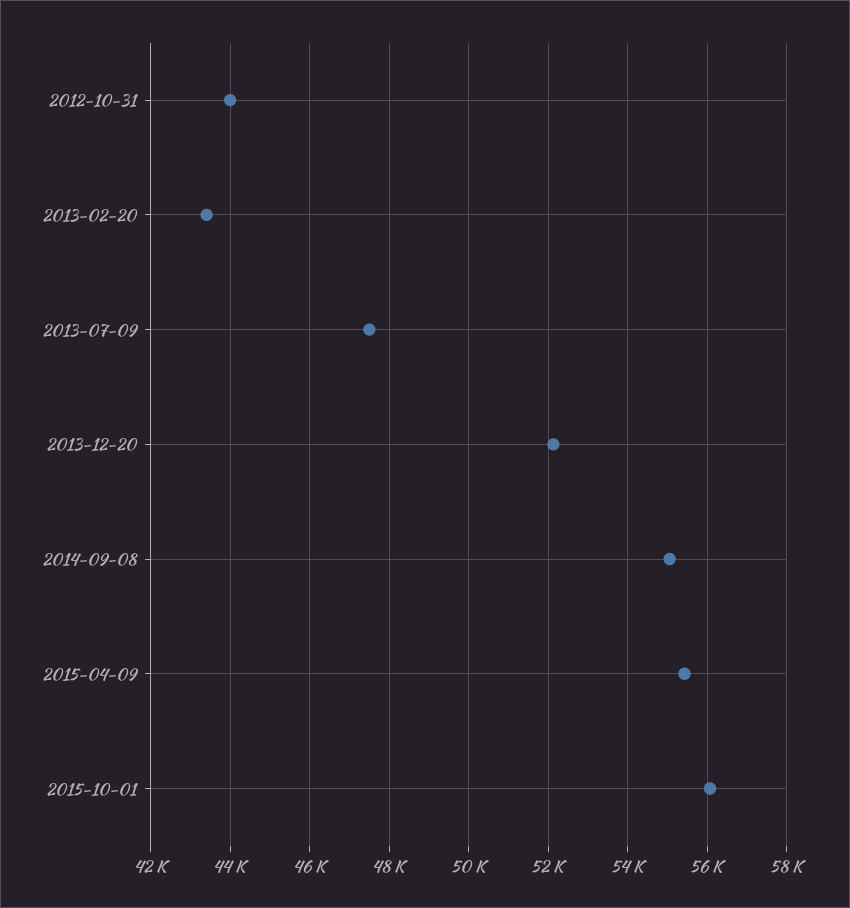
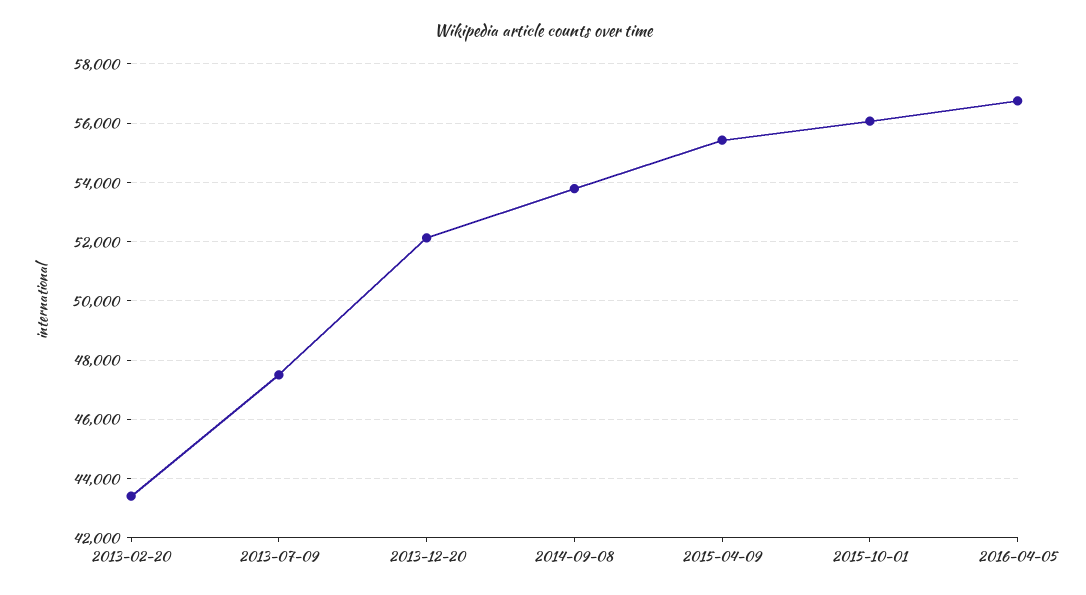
2012-10-31: 44000 -> none
2014-09-08: 55000 -> 53750
2016-04-05: none -> 56750

